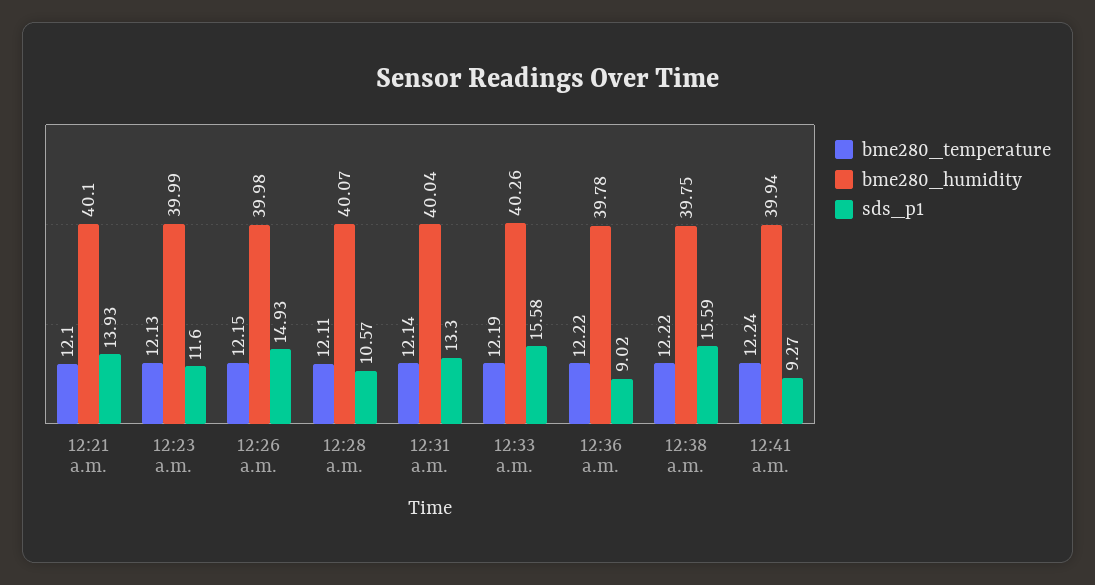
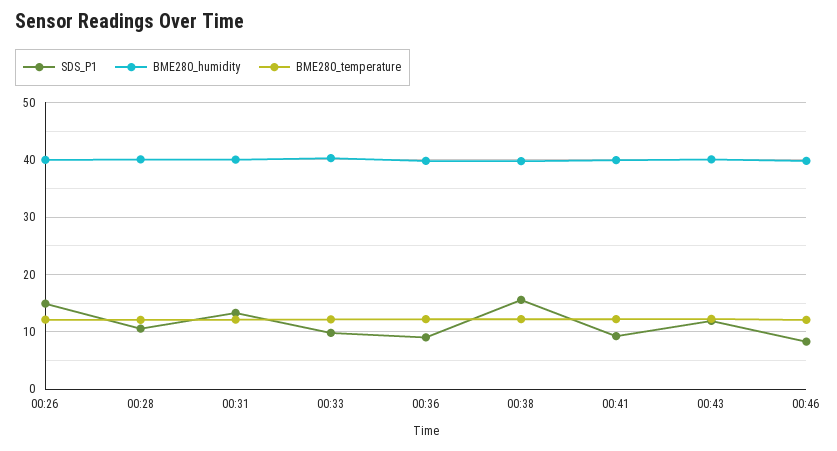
bme280_temperature, 12:21 a.m.: 12.1 -> none
bme280_humidity, 12:21 a.m.: 40.1 -> none
sds_p1, 12:21 a.m.: 13.93 -> none
bme280_temperature, 12:23 a.m.: 12.13 -> none
bme280_humidity, 12:23 a.m.: 39.99 -> none
sds_p1, 12:23 a.m.: 11.6 -> none
sds_p1, 12:33 a.m.: 15.58 -> 10
sds_p1, 00:43: none -> 12
bme280_humidity, 00:43: none -> 40
bme280_temperature, 00:43: none -> 12
sds_p1, 00:46: none -> 8
bme280_humidity, 00:46: none -> 40
bme280_temperature, 00:46: none -> 12

